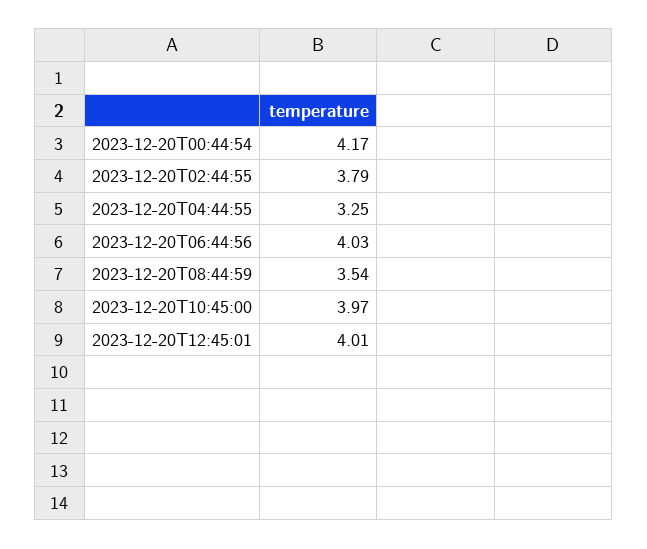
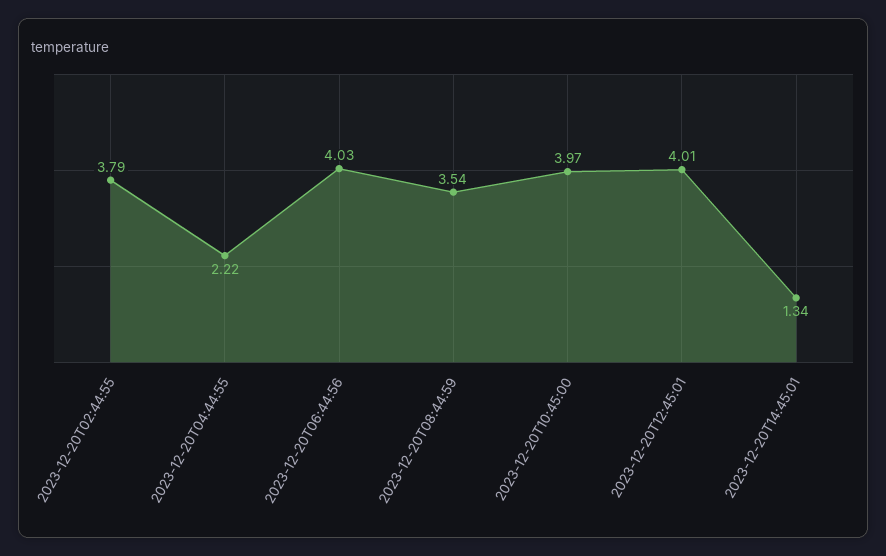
2023-12-20T00:44:54: 4.17 -> none
2023-12-20T04:44:55: 3.25 -> 2.22
2023-12-20T14:45:01: none -> 1.34

